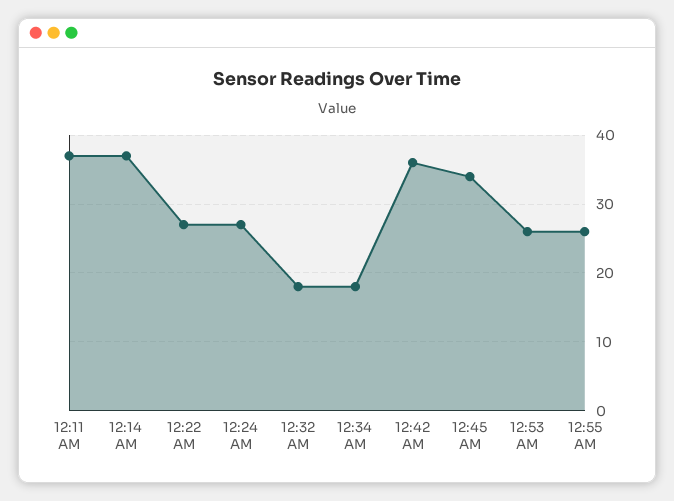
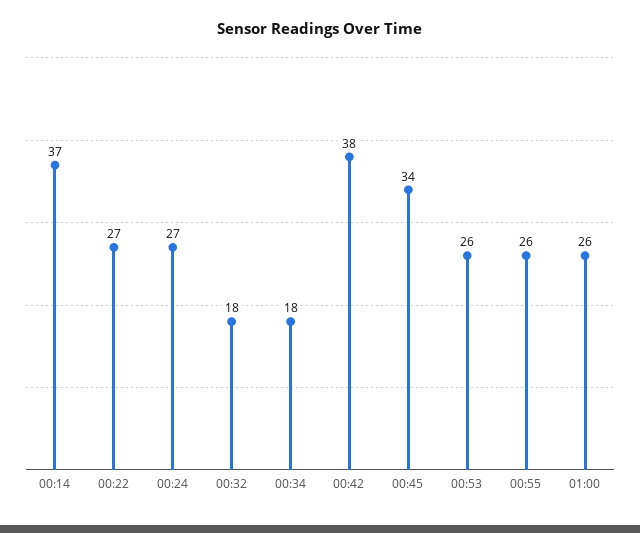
12:11 AM: 37 -> none
12:42 AM: 36 -> 38
01:00: none -> 26

